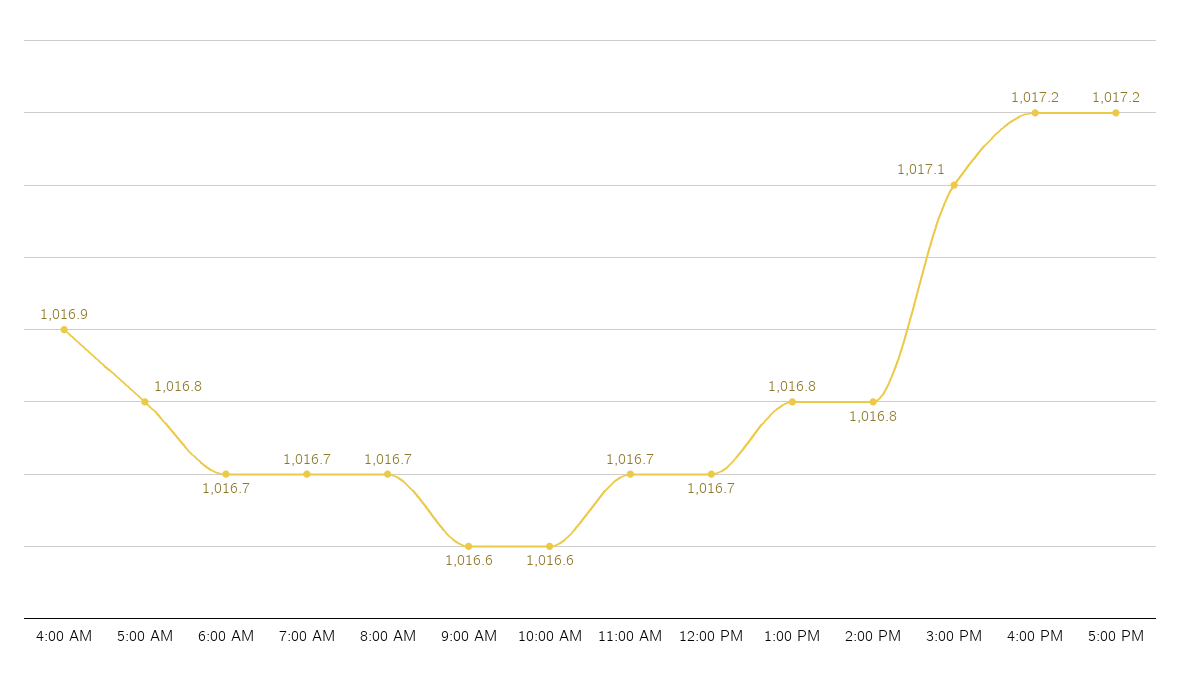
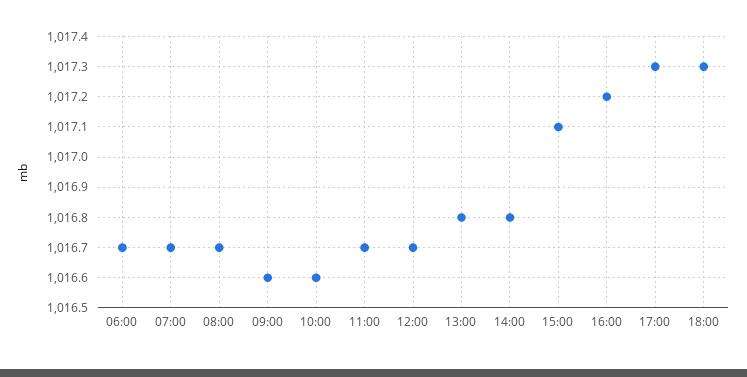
4:00 AM: 1016.9 -> none
5:00 AM: 1016.8 -> none
5:00 PM: 1017.2 -> 1017.3
18:00: none -> 1017.3

